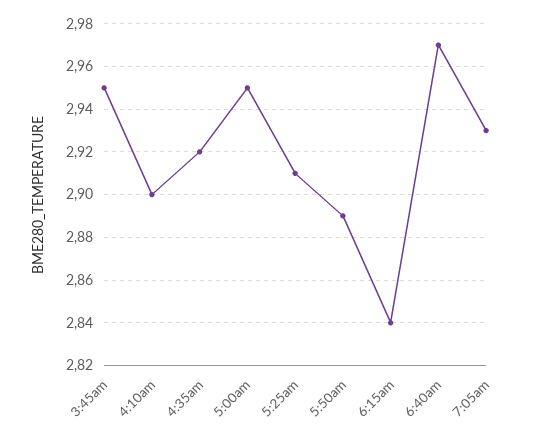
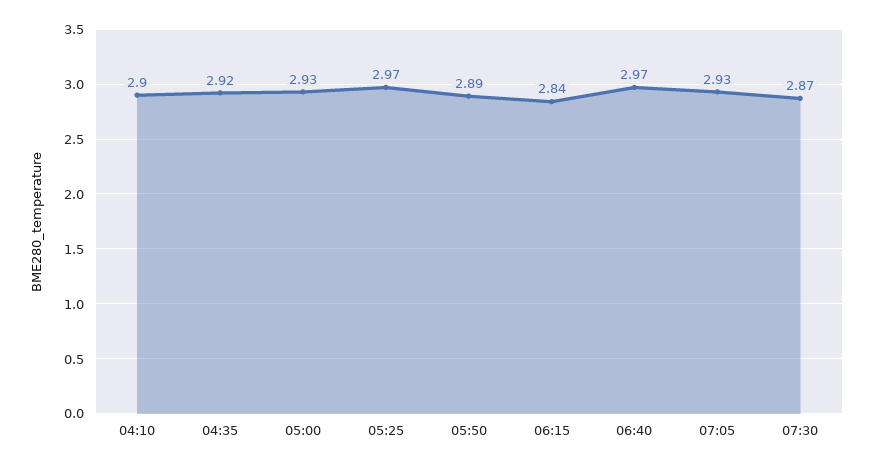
3:45am: 2.95 -> none
5:00am: 2.95 -> 2.93
5:25am: 2.91 -> 2.97
07:30: none -> 2.87

